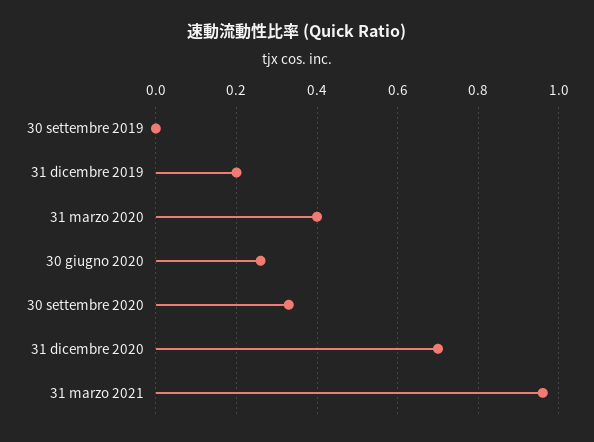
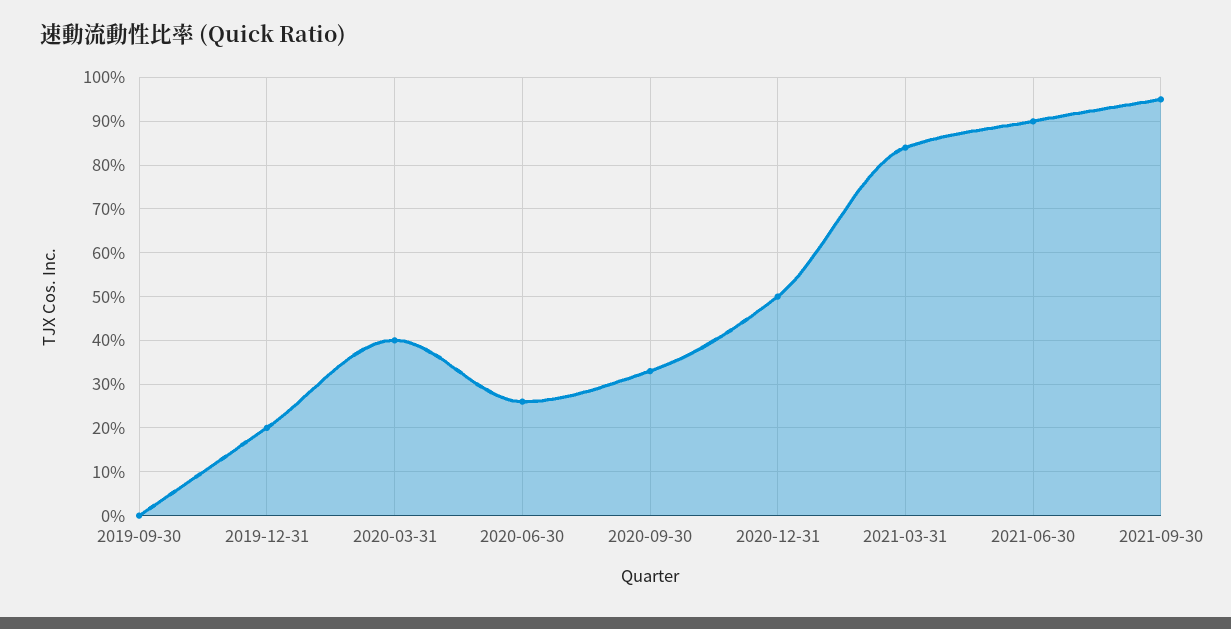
31 dicembre 2020: 0.7 -> 0.5
31 marzo 2021: 0.95 -> 0.85
2021-06-30: none -> 0.9
2021-09-30: none -> 0.95

